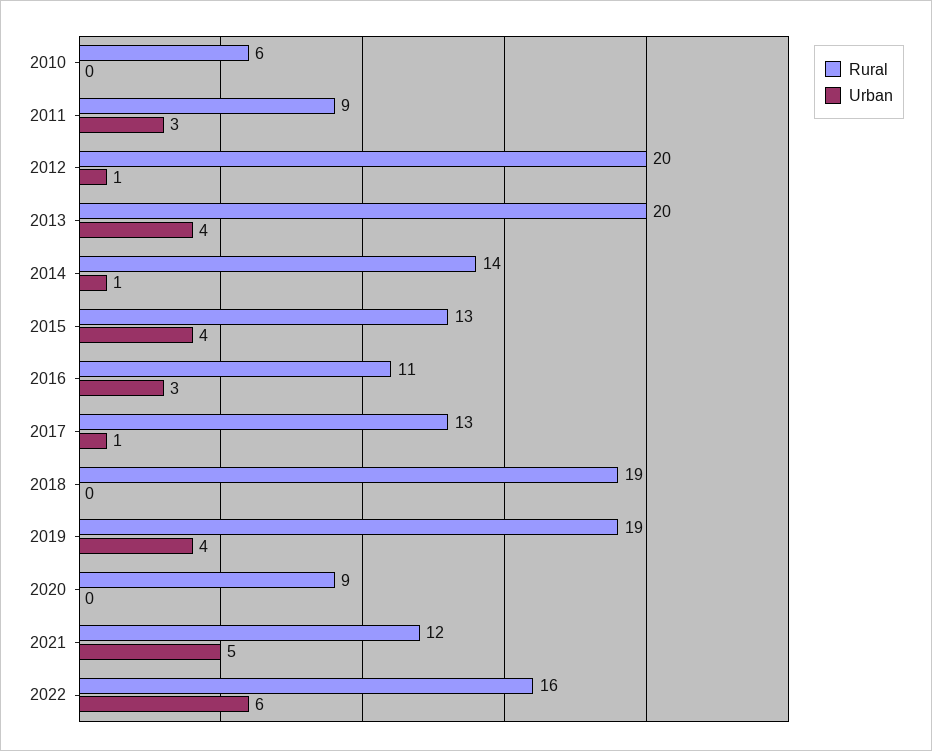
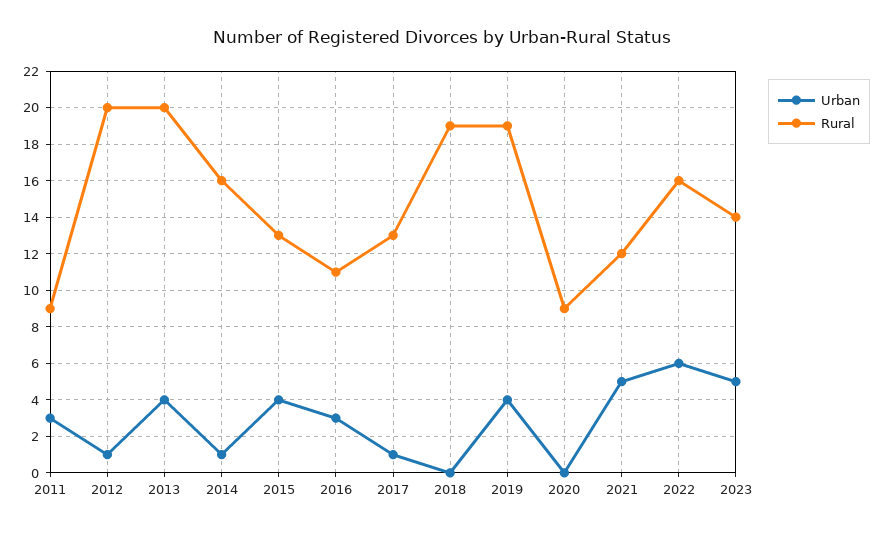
Rural, 2010: 6 -> none
Urban, 2010: 0 -> none
Rural, 2014: 14 -> 16
Urban, 2023: none -> 5
Rural, 2023: none -> 14

